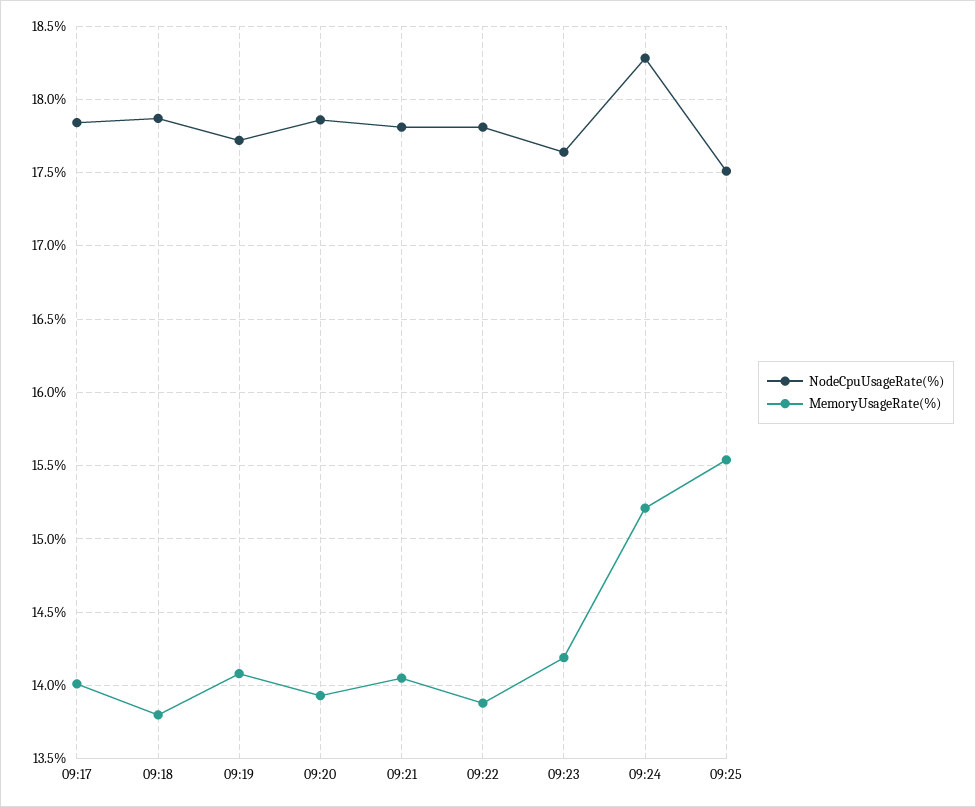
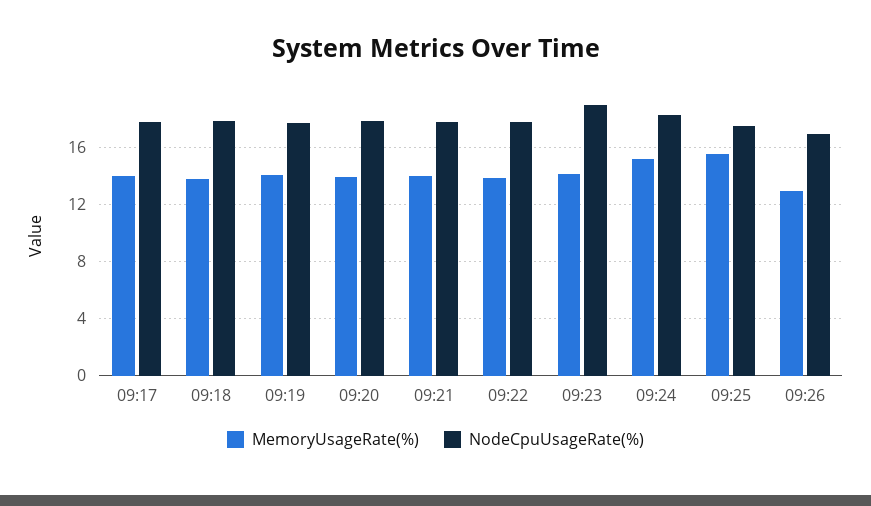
NodeCpuUsageRate(%), 09:23: 17.65 -> 19
MemoryUsageRate(%), 09:26: none -> 13
NodeCpuUsageRate(%), 09:26: none -> 17

